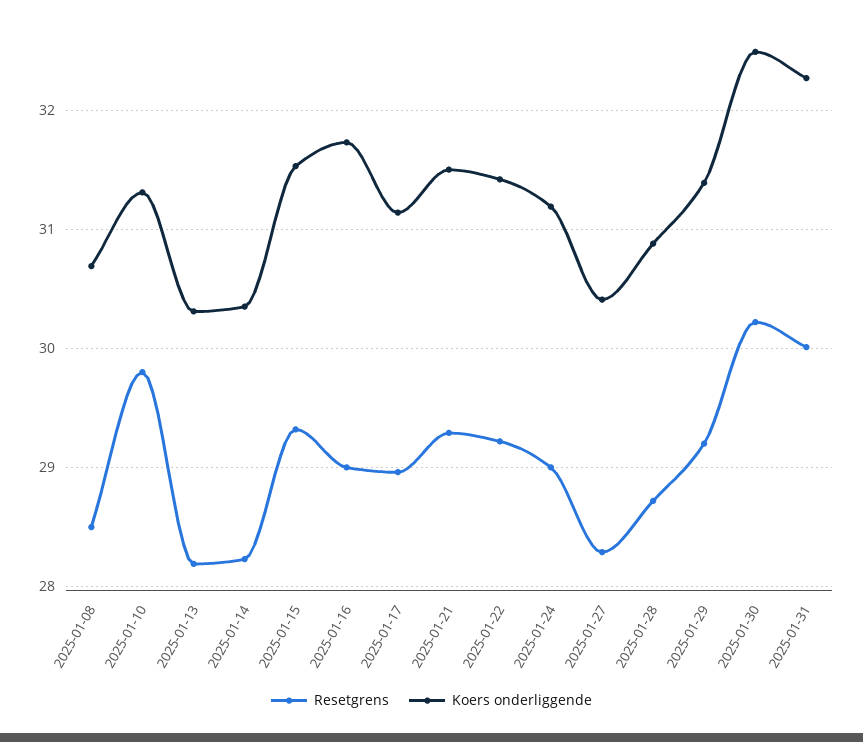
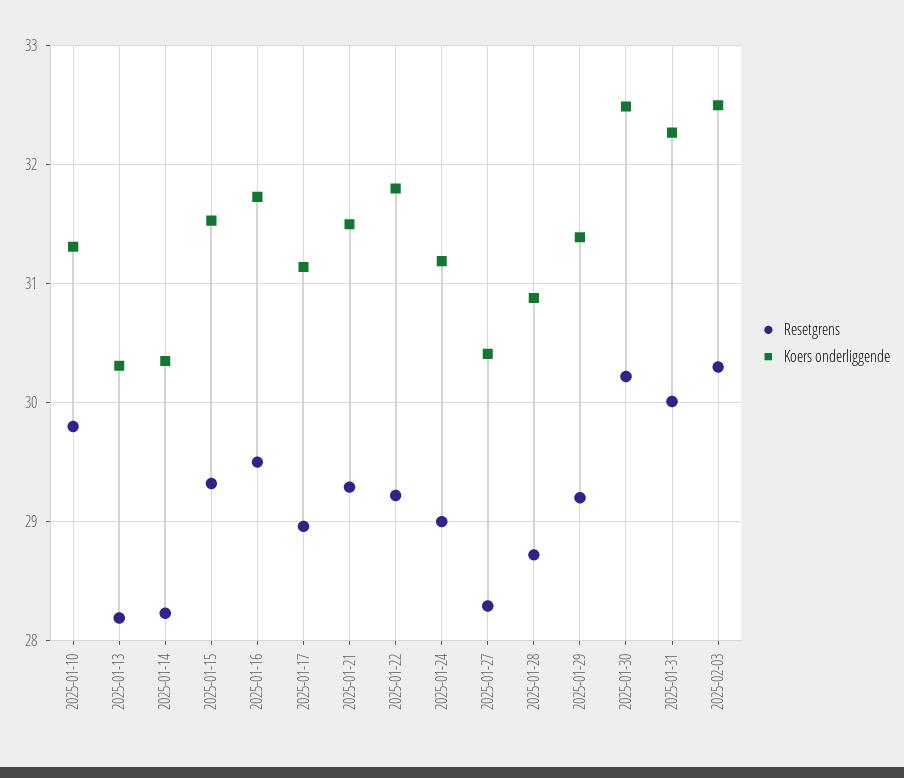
Resetgrens, 2025-01-08: 28.5 -> none
Koers onderliggende, 2025-01-08: 30.7 -> none
Resetgrens, 2025-01-16: 29 -> 29.5
Koers onderliggende, 2025-01-22: 31.4 -> 31.8
Resetgrens, 2025-02-03: none -> 30.3
Koers onderliggende, 2025-02-03: none -> 32.5

